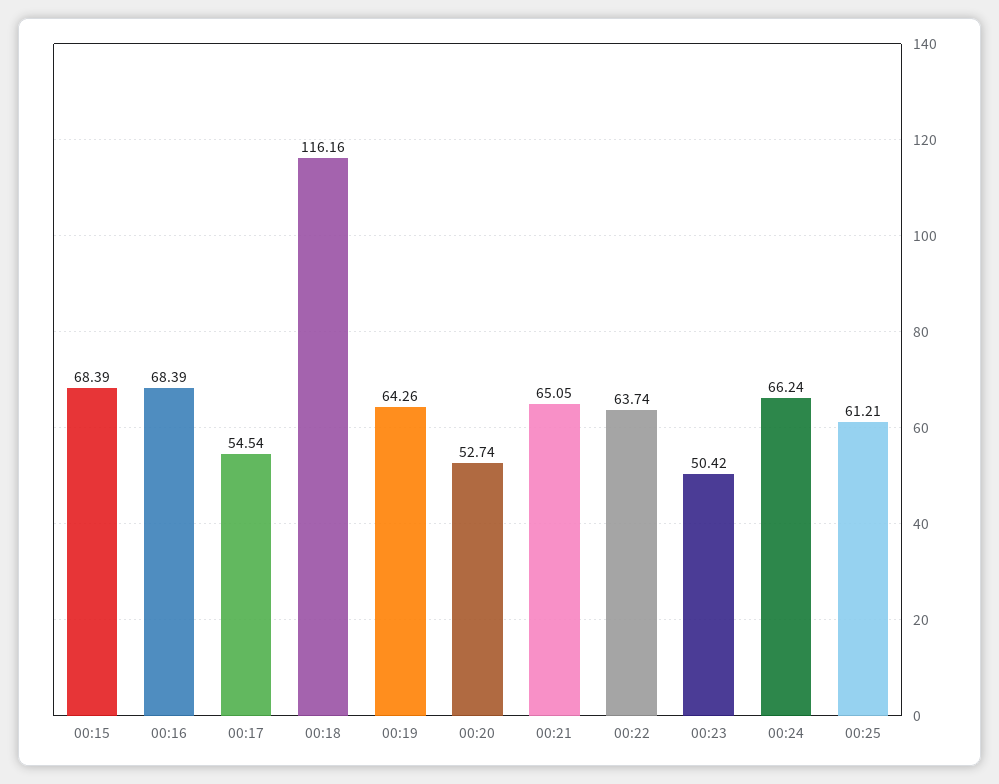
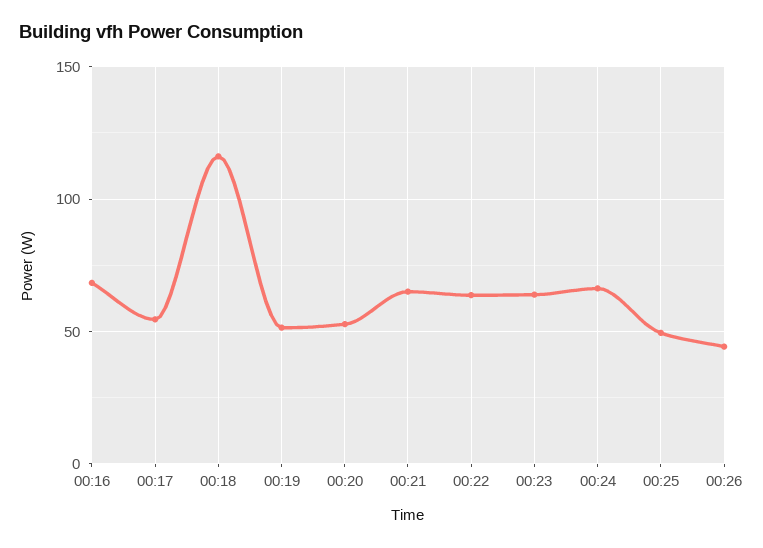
00:15: 68.39 -> none
00:19: 64.26 -> 50
00:23: 50.42 -> 65
00:25: 61.21 -> 50
00:26: none -> 45

